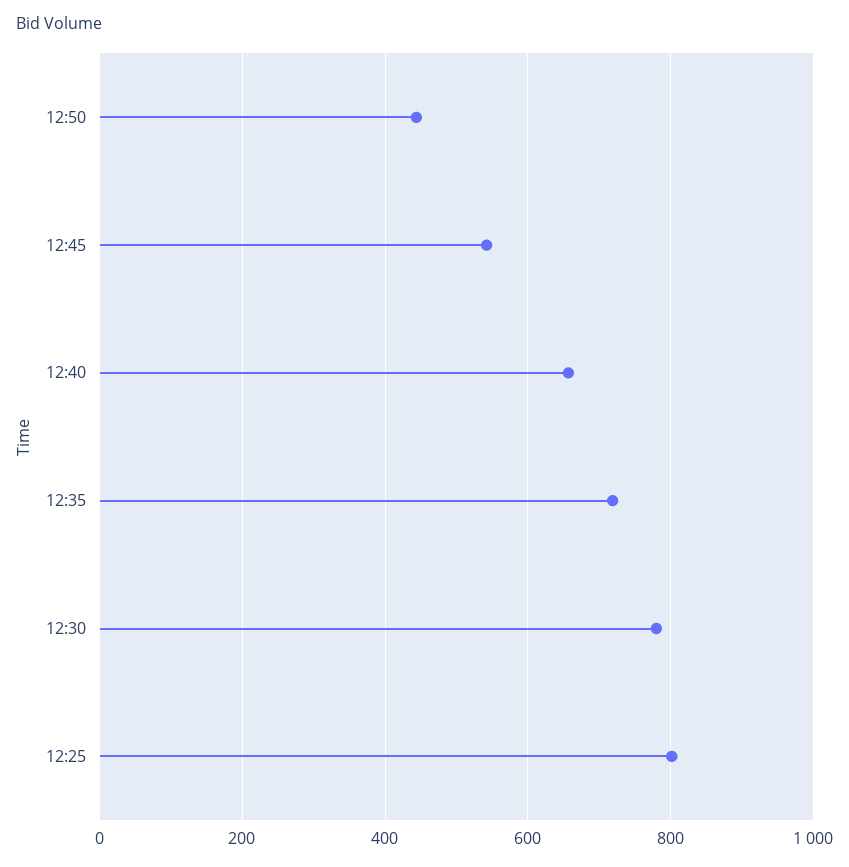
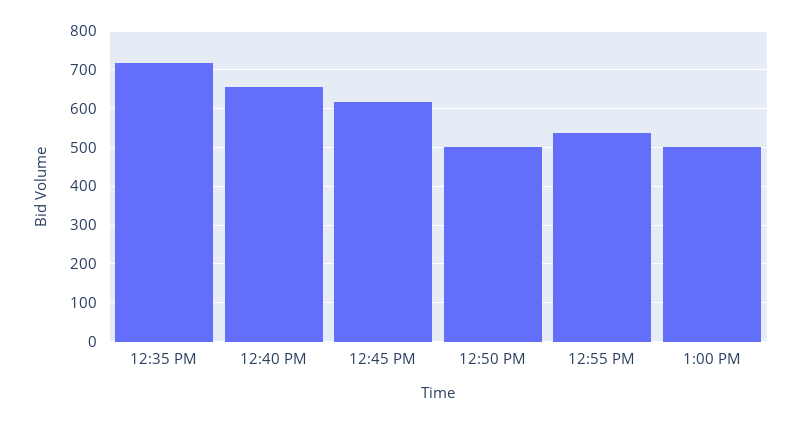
12:50: 440 -> 500
12:45: 540 -> 620
12:30: 780 -> none
12:25: 800 -> none
12:55 PM: none -> 540
1:00 PM: none -> 500

